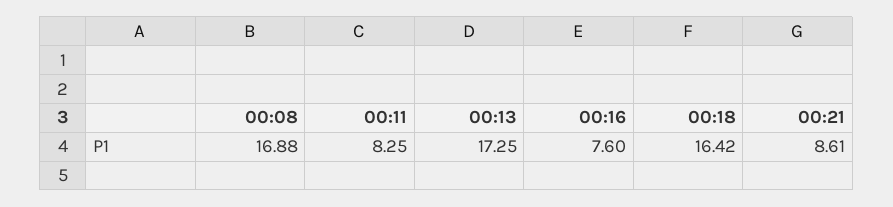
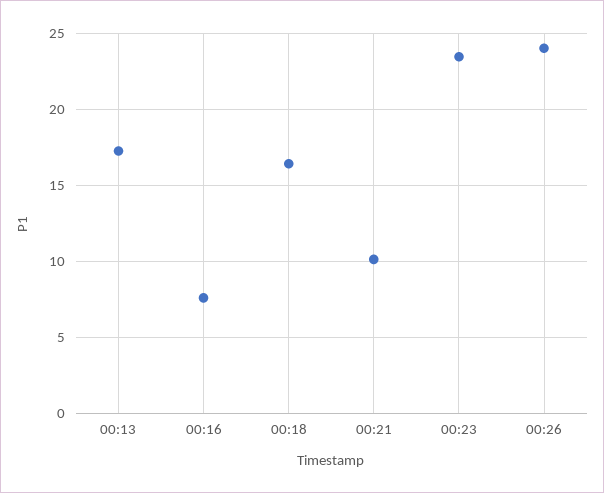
00:08: 16.88 -> none
00:11: 8.25 -> none
00:21: 8.61 -> 10
00:23: none -> 23.5
00:26: none -> 24

